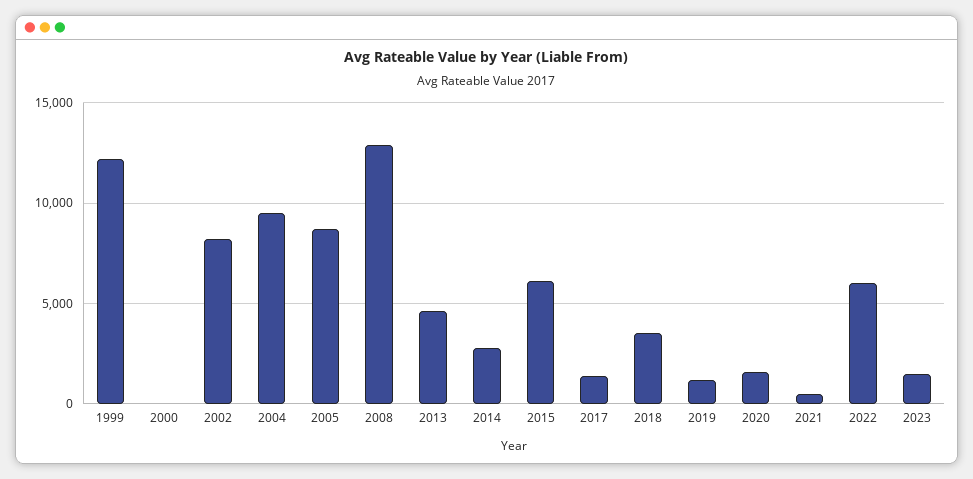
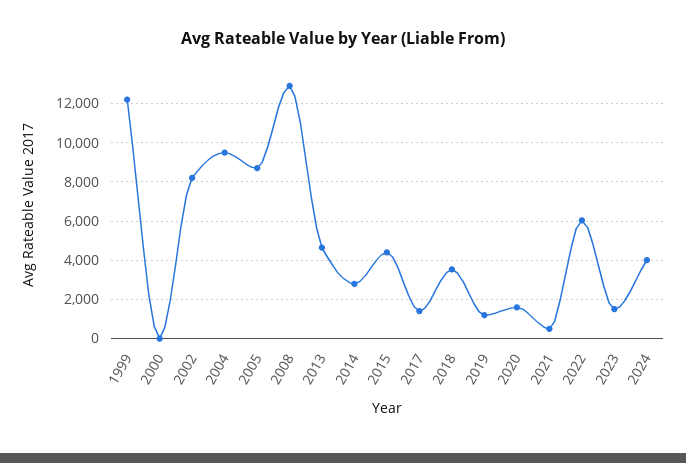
2015: 6000 -> 4500
2024: none -> 4000

